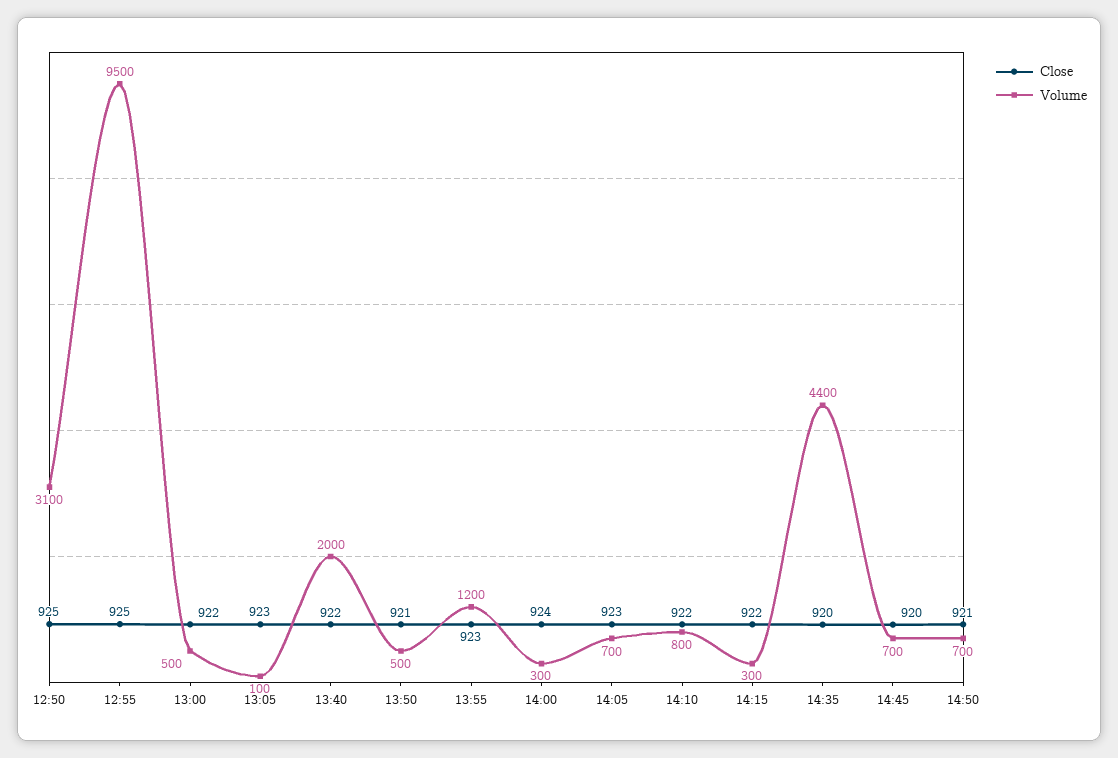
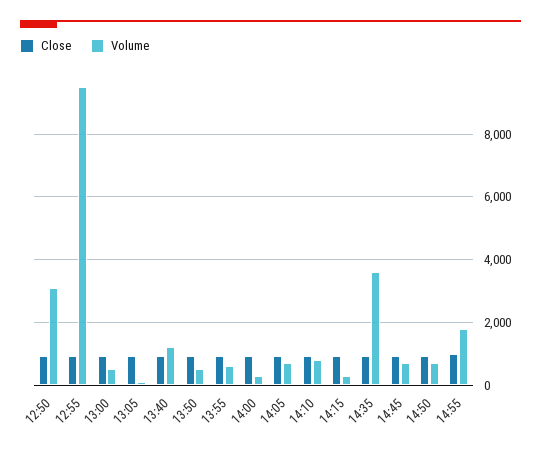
Volume, 13:40: 2000 -> 1200
Volume, 13:55: 1200 -> 600
Volume, 14:35: 4400 -> 3600
Close, 14:55: none -> 1000
Volume, 14:55: none -> 1800

